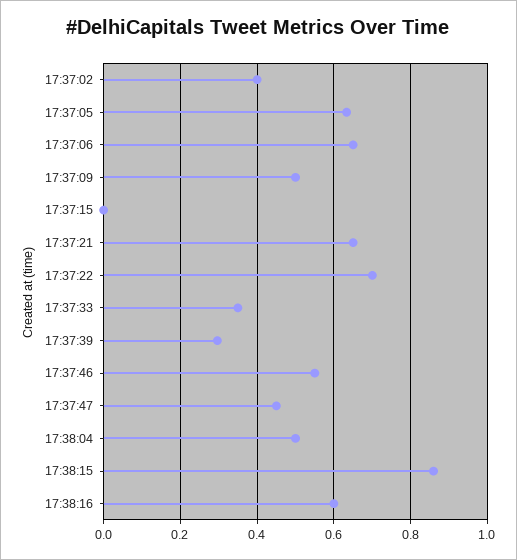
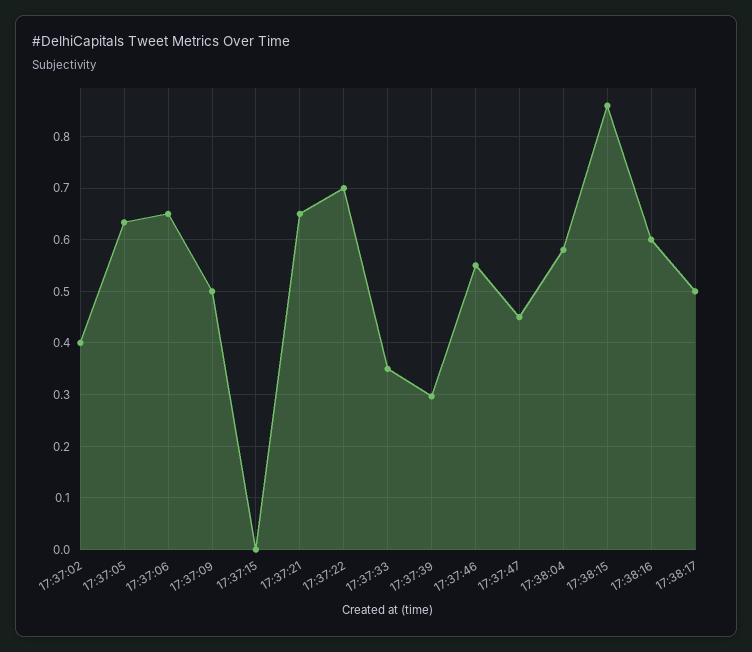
17:38:04: 0.5 -> 0.58
17:38:17: none -> 0.5

